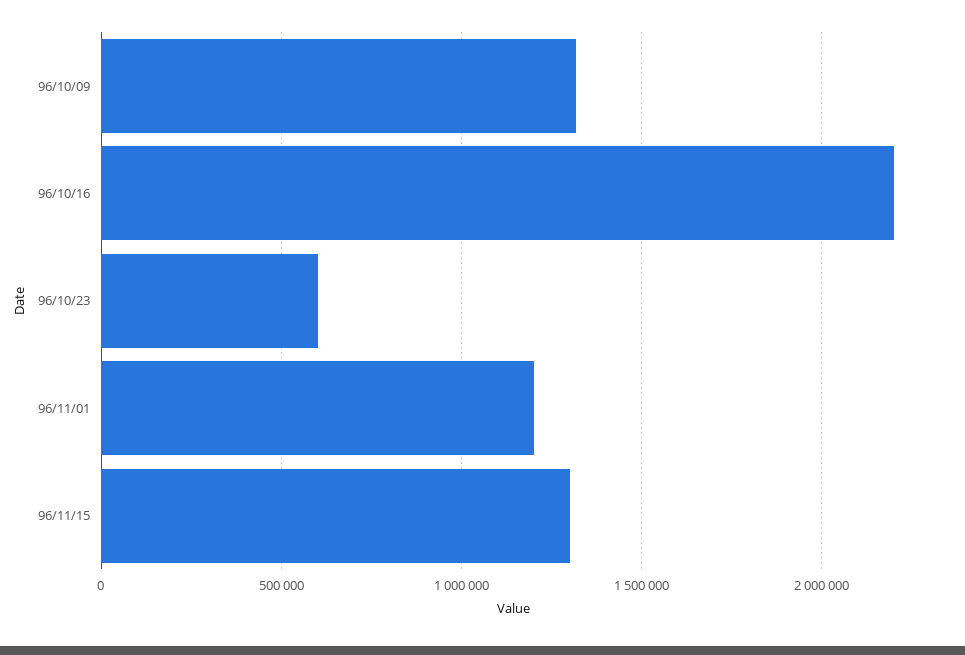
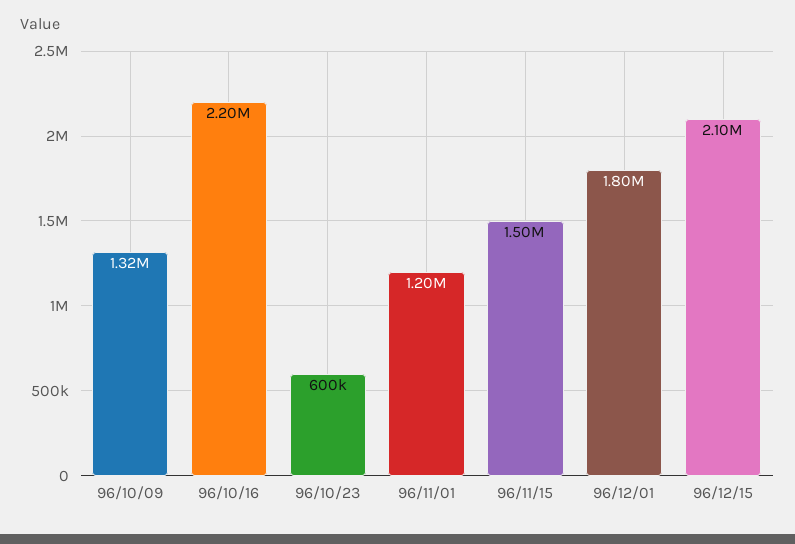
96/11/15: 1300000 -> 1500000
96/12/01: none -> 1800000
96/12/15: none -> 2100000

